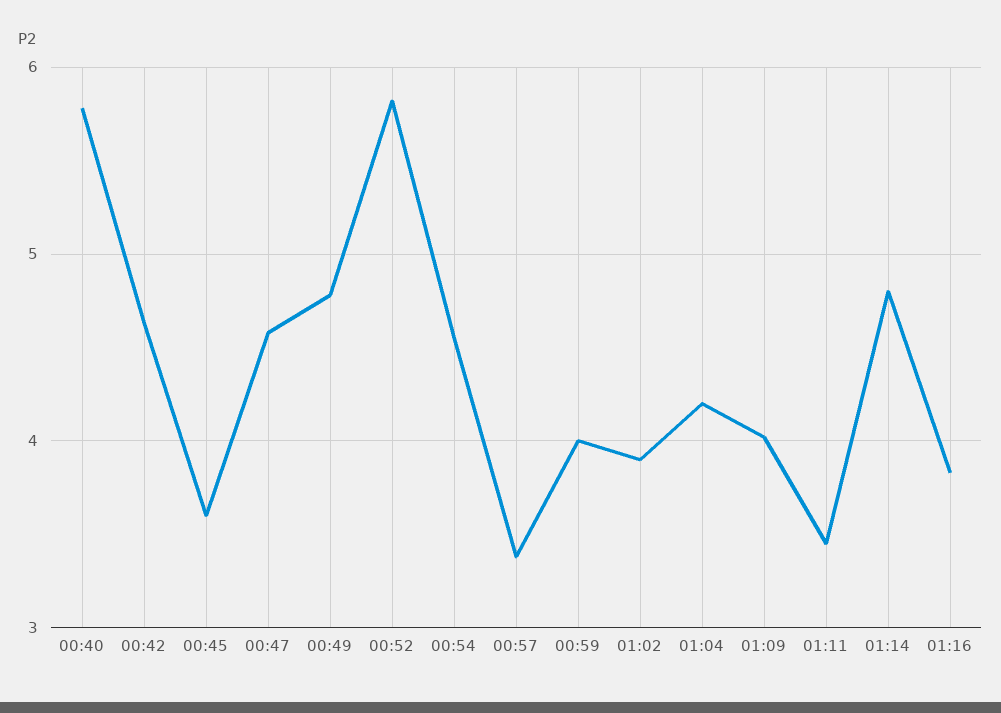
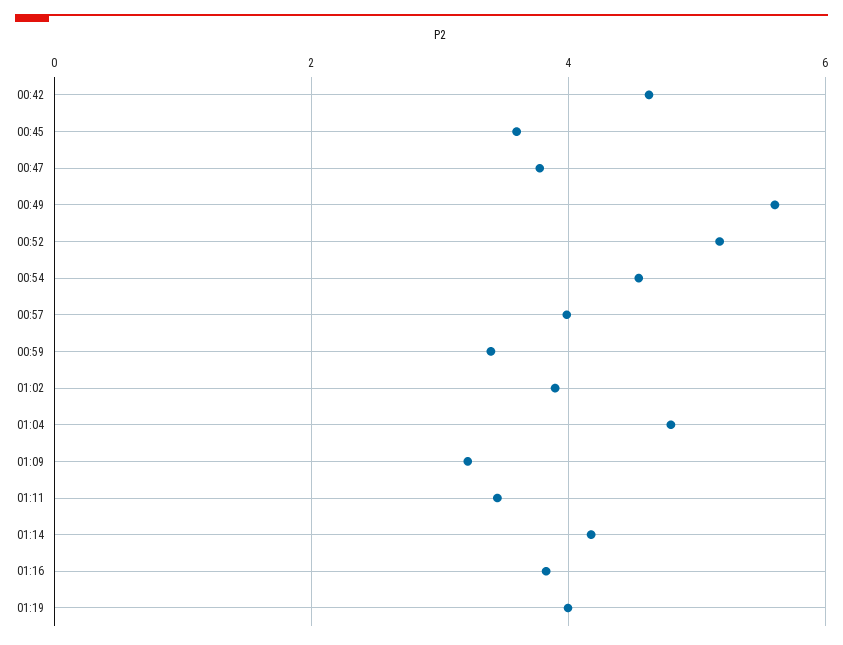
00:40: 5.8 -> none
00:47: 4.6 -> 3.8
00:49: 4.8 -> 5.6
00:52: 5.8 -> 5.2
00:57: 3.4 -> 4
00:59: 4 -> 3.4
01:04: 4.2 -> 4.8
01:09: 4 -> 3.2
01:14: 4.8 -> 4.2
01:19: none -> 4

